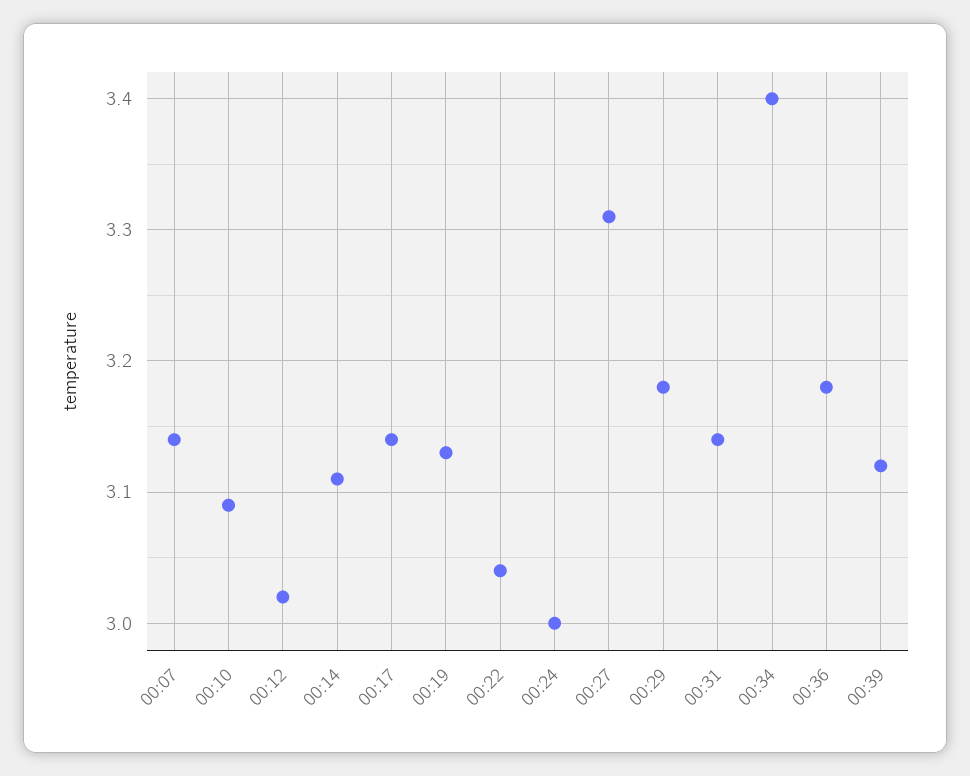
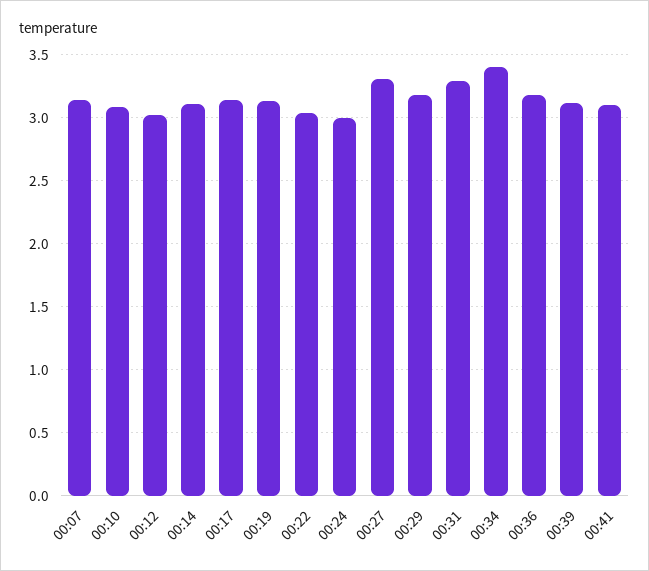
00:31: 3.14 -> 3.3
00:41: none -> 3.1

